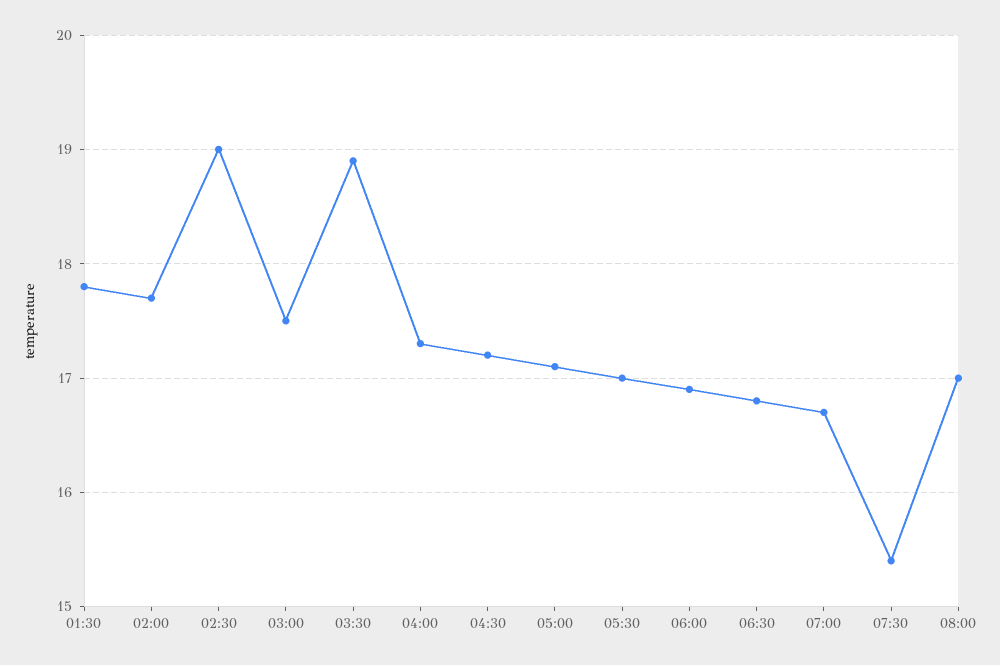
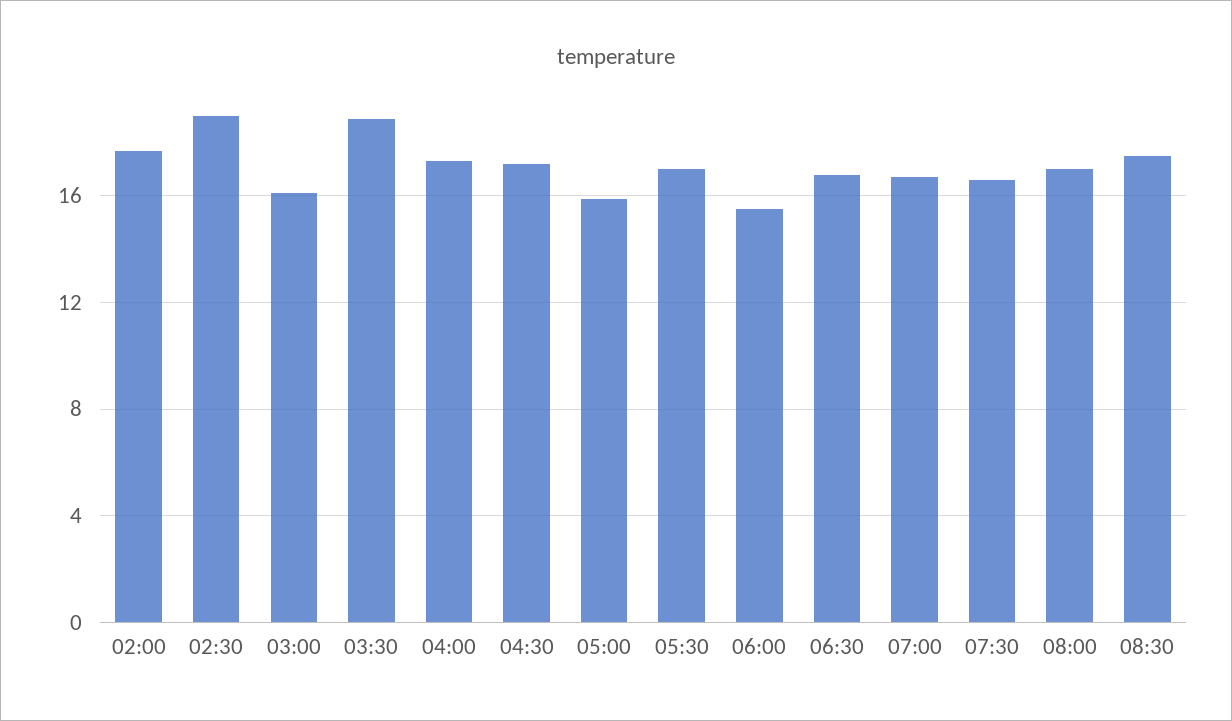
01:30: 17.8 -> none
03:00: 17.5 -> 16
05:00: 17.1 -> 16
06:00: 16.9 -> 15.5
07:30: 15.4 -> 16.5
08:30: none -> 17.5

